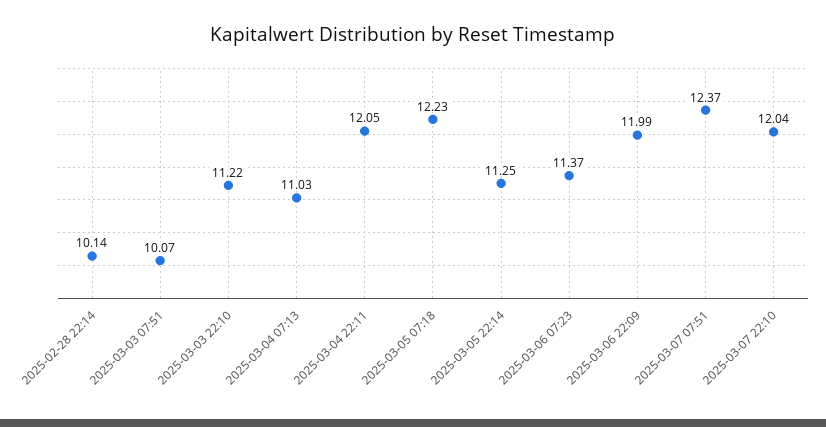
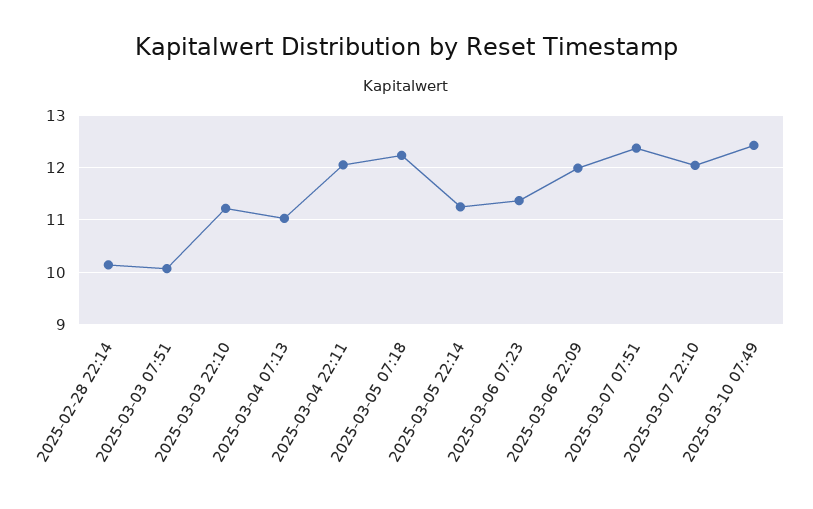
2025-03-10 07:49: none -> 12.4

